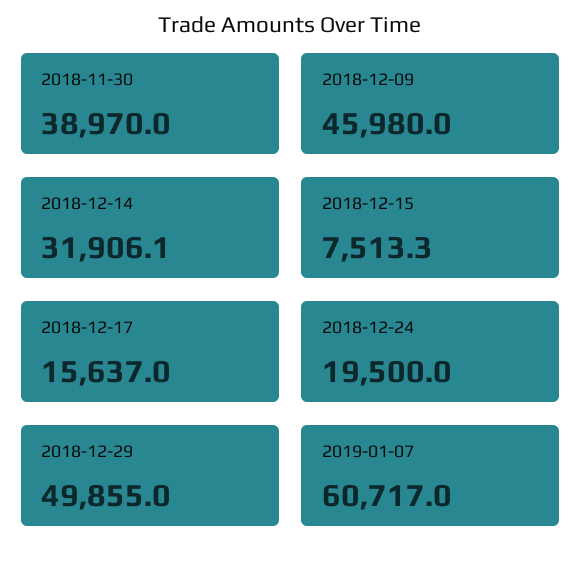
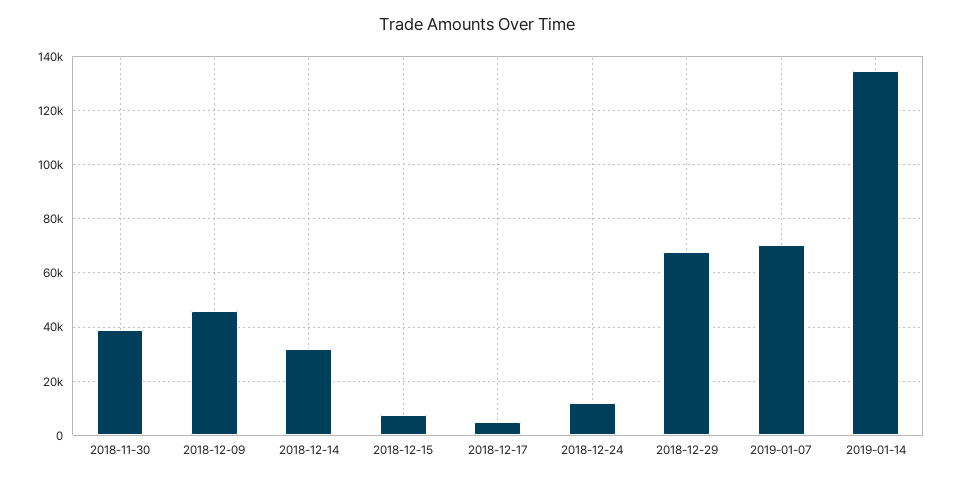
2018-12-17: 15637 -> 5000
2018-12-24: 19500 -> 12500
2018-12-29: 49855 -> 67500
2019-01-07: 60717 -> 70000
2019-01-14: none -> 135000

